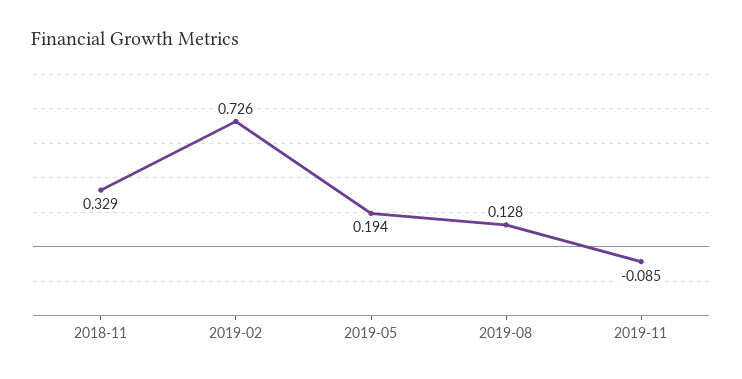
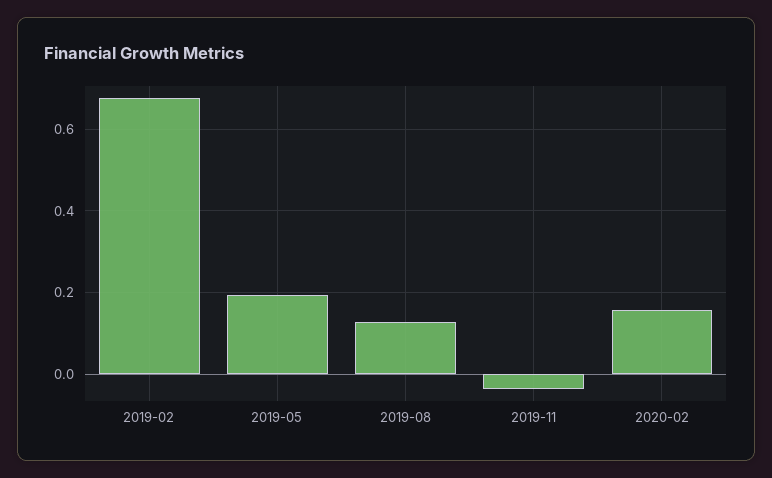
2018-11: 0.329 -> none
2019-02: 0.726 -> 0.68
2019-11: -0.085 -> -0.04
2020-02: none -> 0.16

